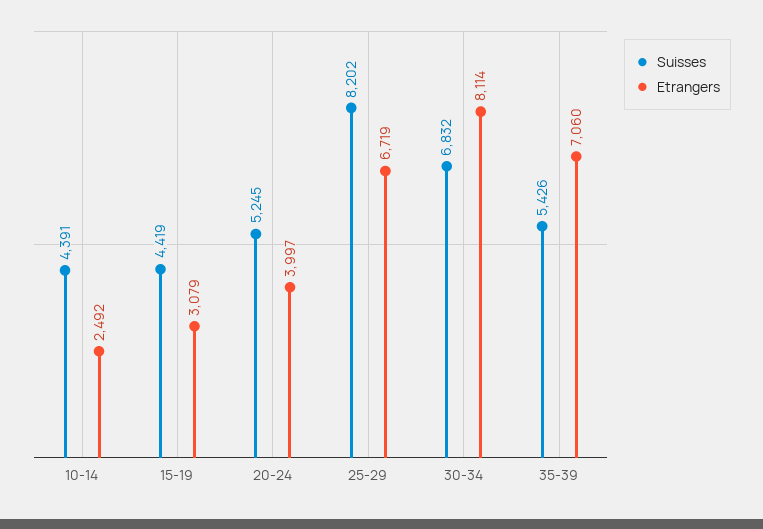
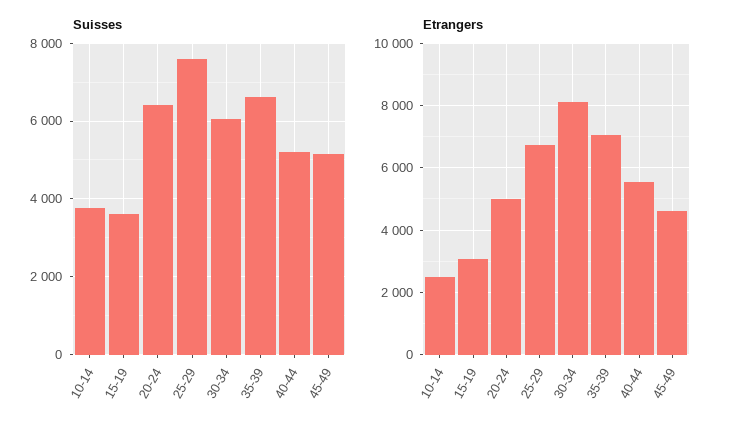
Suisses, 10-14: 4391 -> 3800
Suisses, 15-19: 4419 -> 3600
Suisses, 20-24: 5245 -> 6400
Etrangers, 20-24: 3997 -> 5000
Suisses, 25-29: 8202 -> 7600
Suisses, 30-34: 6832 -> 6000
Suisses, 35-39: 5426 -> 6600
Suisses, 40-44: none -> 5200
Suisses, 45-49: none -> 5200
Etrangers, 40-44: none -> 5600
Etrangers, 45-49: none -> 4600

